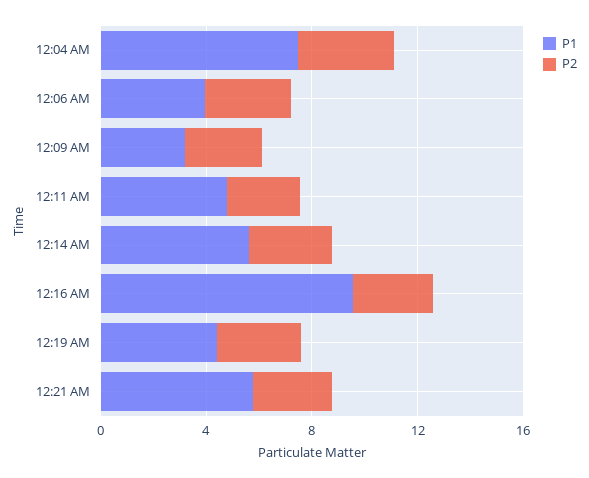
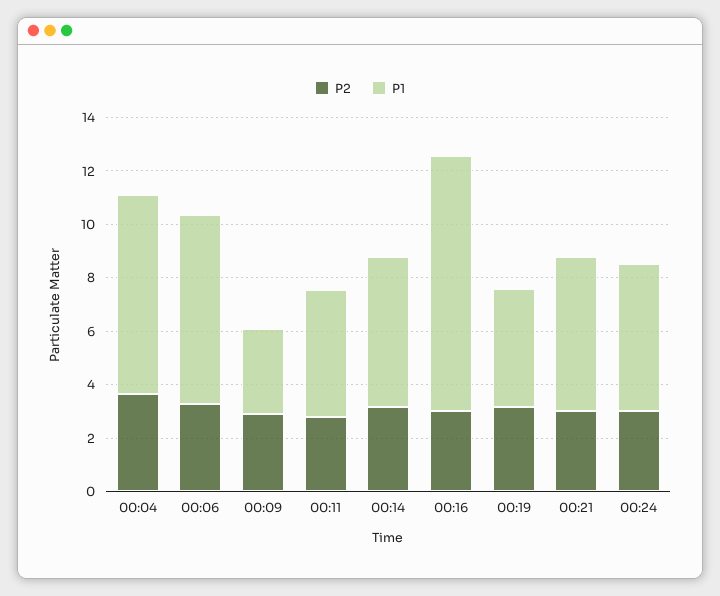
P1, 12:06 AM: 4 -> 7
P2, 00:24: none -> 3
P1, 00:24: none -> 5.5

